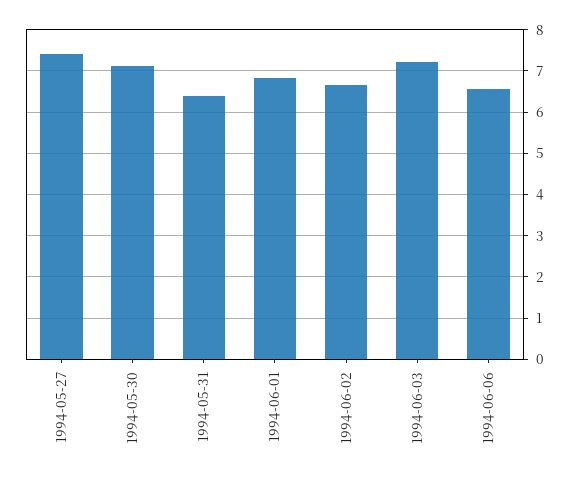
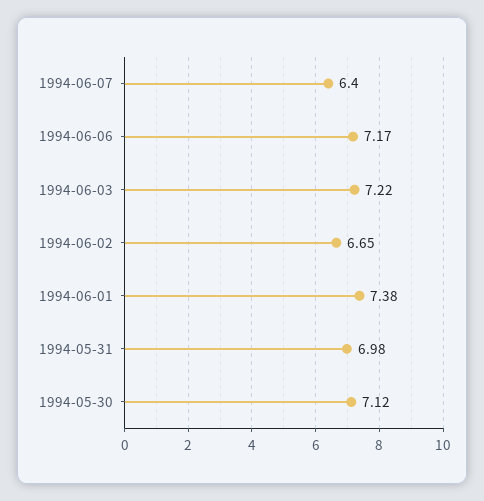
1994-05-27: 7.4 -> none
1994-05-31: 6.4 -> 6.98
1994-06-01: 6.8 -> 7.38
1994-06-06: 6.6 -> 7.17
1994-06-07: none -> 6.4

